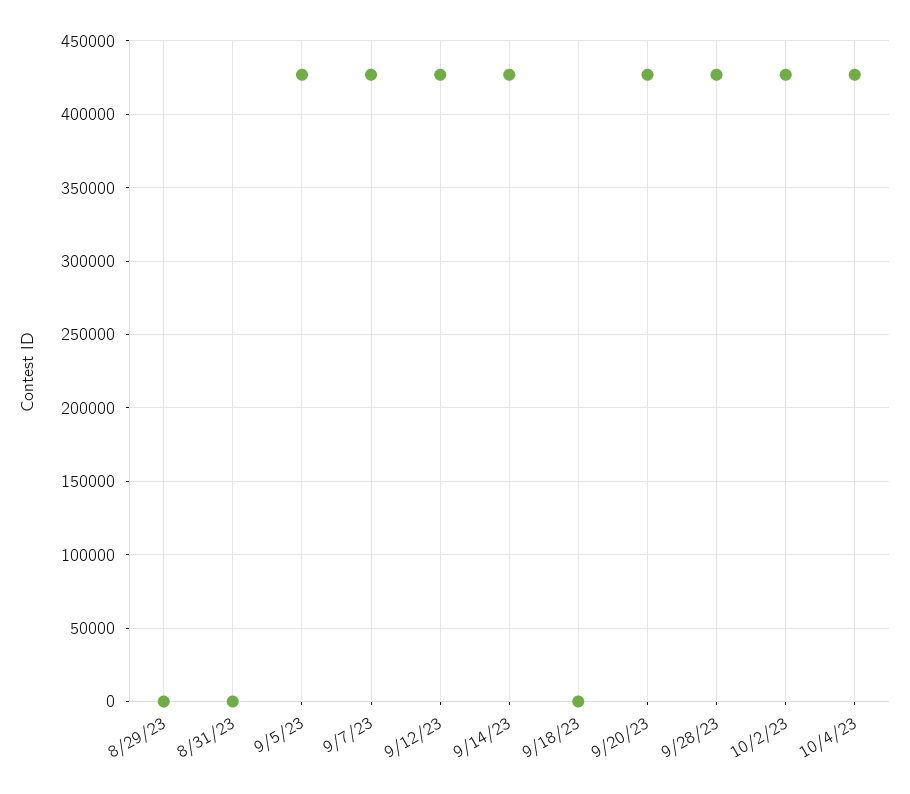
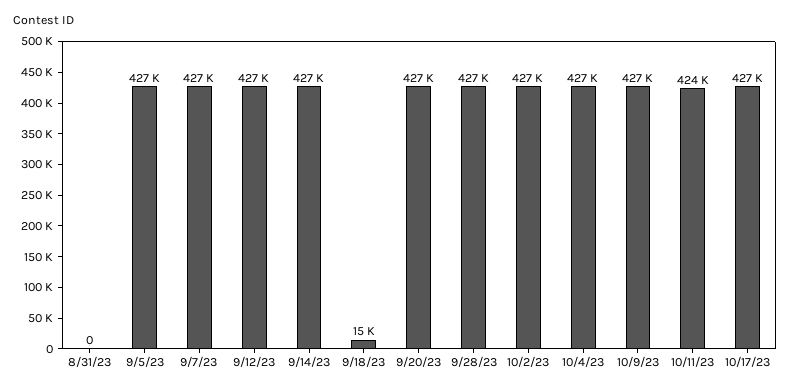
8/29/23: 0 -> none
9/18/23: 0 -> 15000
10/9/23: none -> 427000
10/11/23: none -> 424000
10/17/23: none -> 427000

